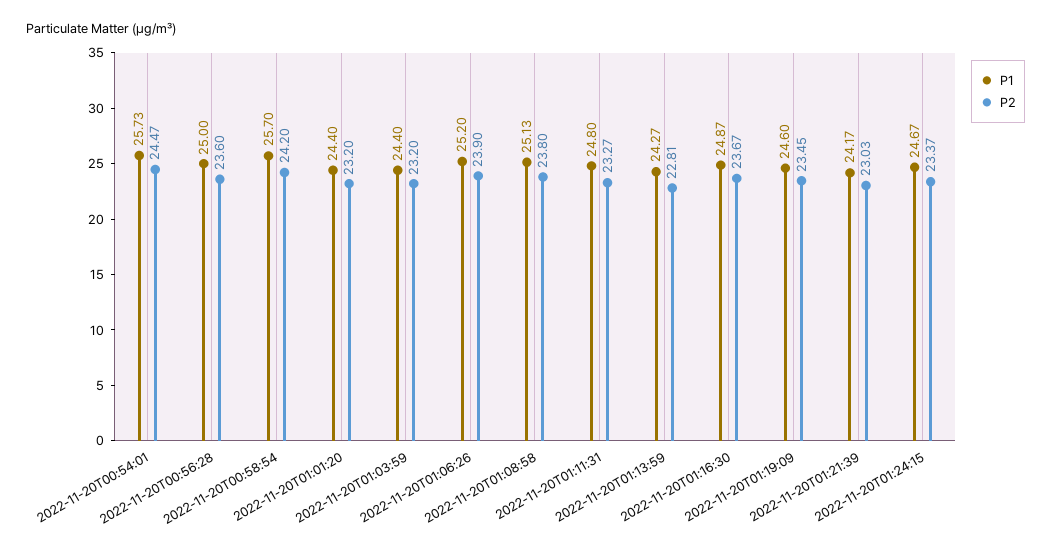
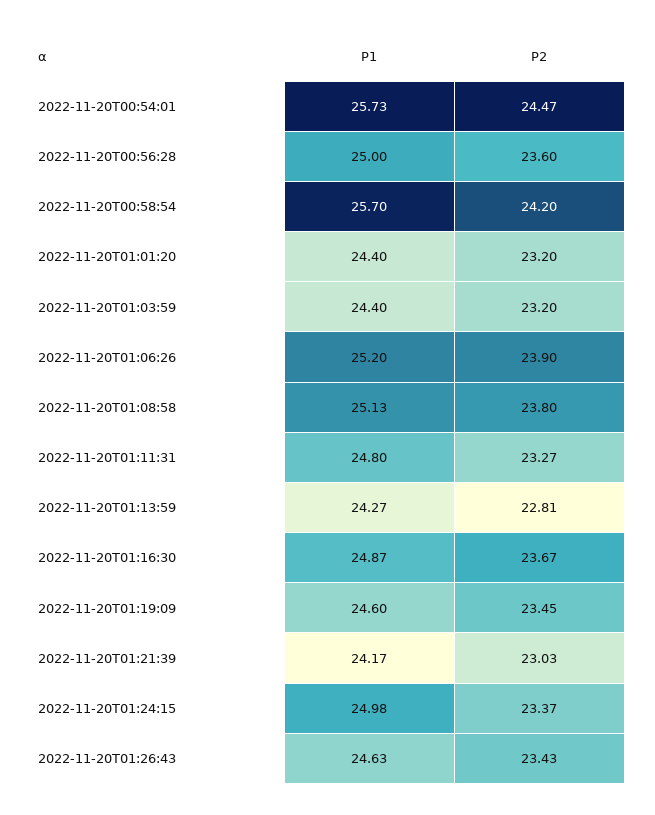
P1, 2022-11-20T01:24:15: 24.67 -> 24.98
P1, 2022-11-20T01:26:43: none -> 24.63
P2, 2022-11-20T01:26:43: none -> 23.43

